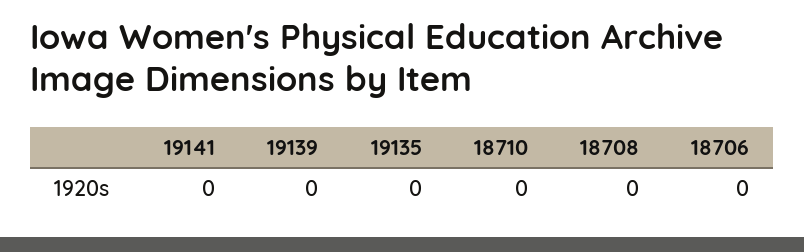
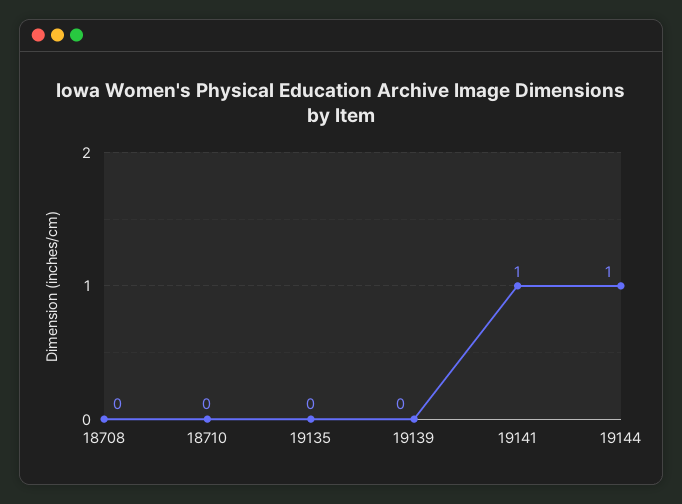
19141: 0 -> 1
18706: 0 -> none
19144: none -> 1

